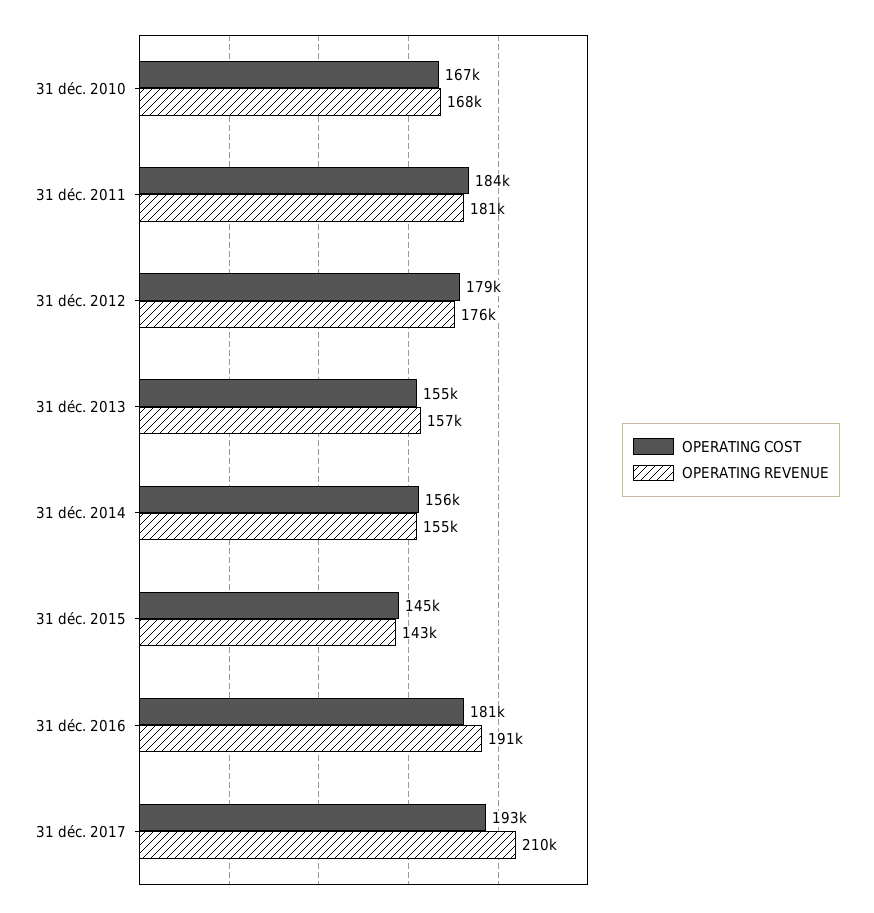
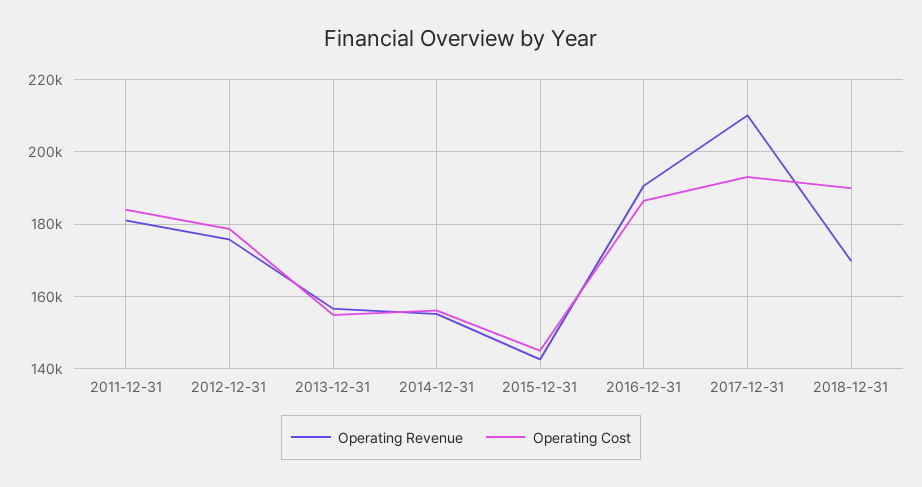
OPERATING COST, 31 déc. 2010: 167000 -> none
OPERATING REVENUE, 31 déc. 2010: 168000 -> none
OPERATING COST, 31 déc. 2016: 181000 -> 186000
OPERATING REVENUE, 2018-12-31: none -> 170000
OPERATING COST, 2018-12-31: none -> 190000

